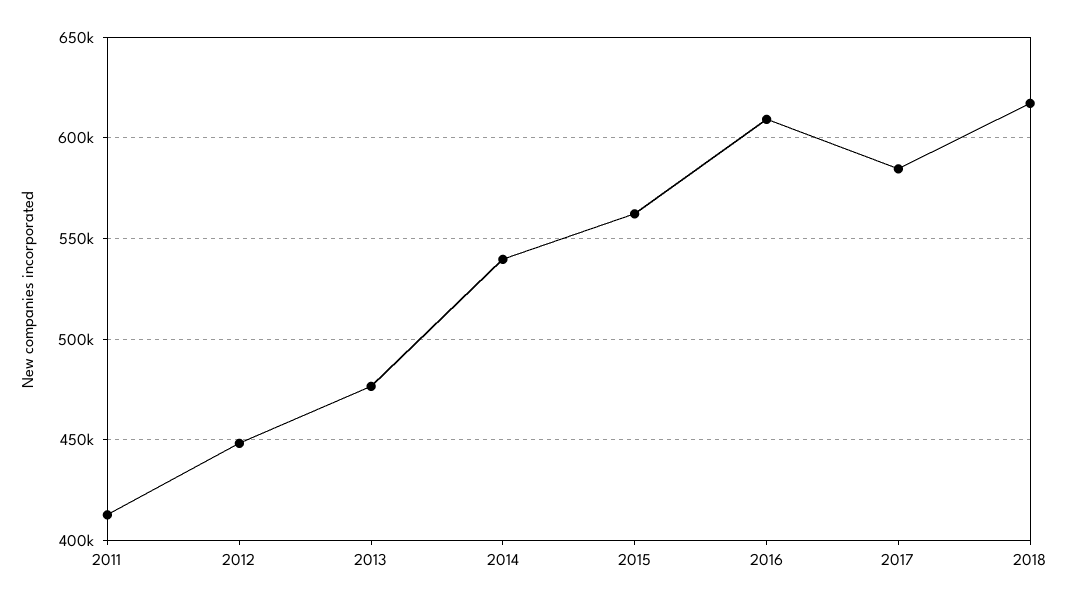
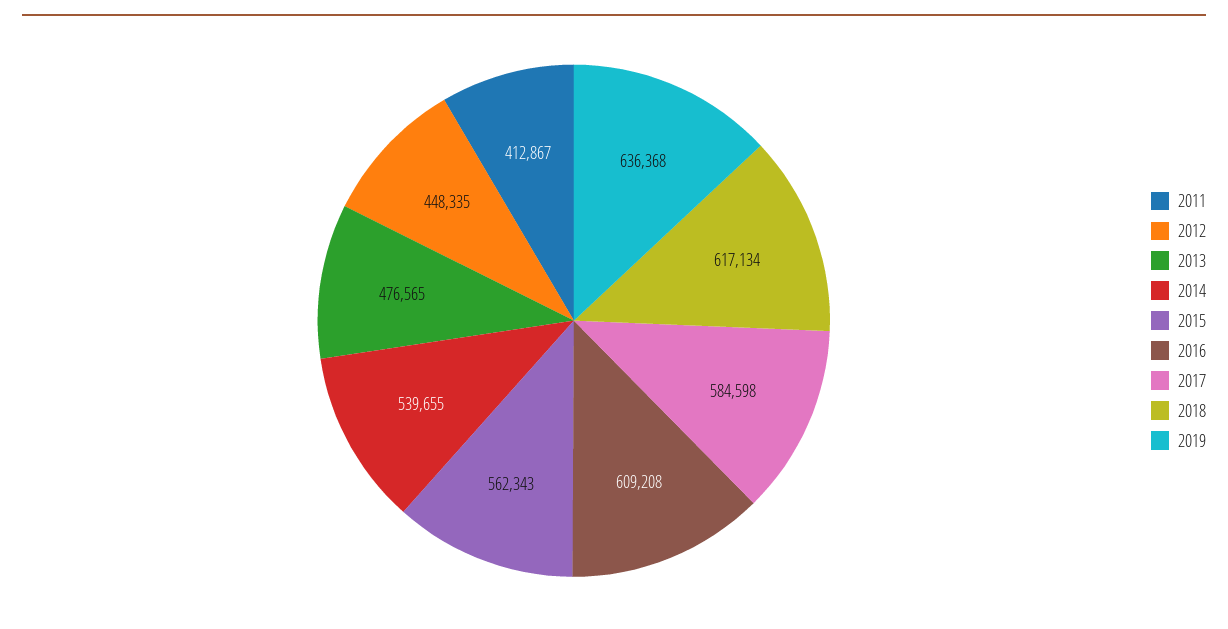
2019: none -> 636368

